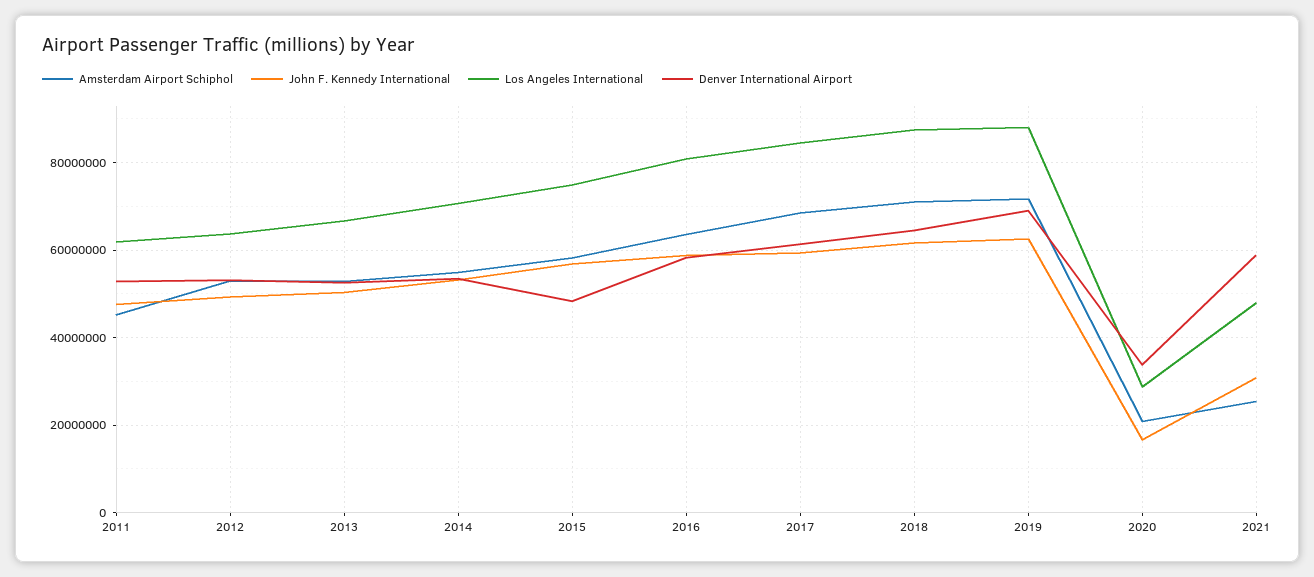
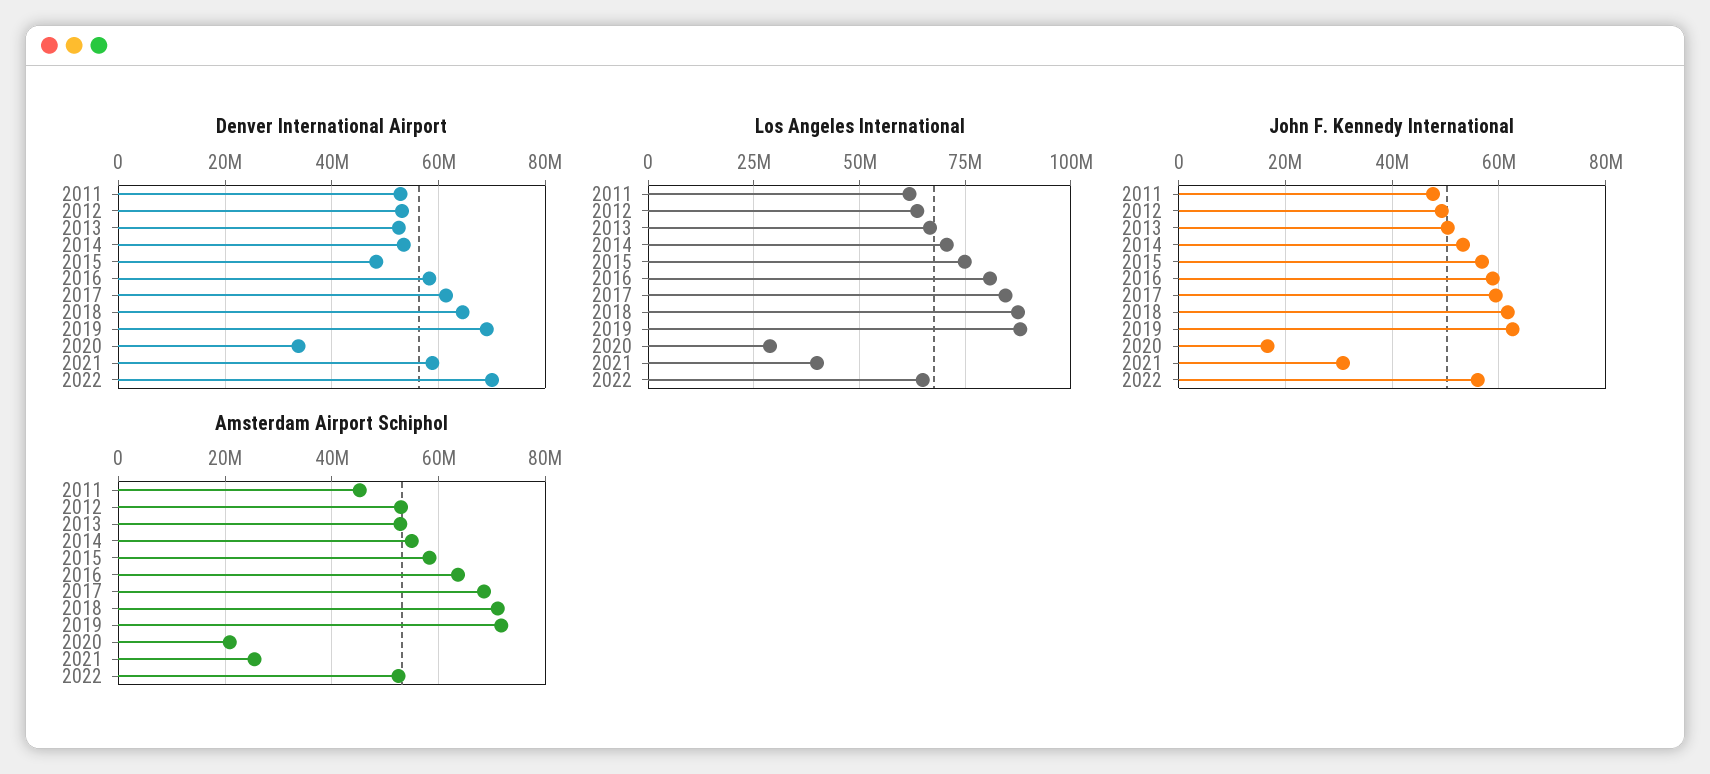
Los Angeles International, 2021: 48000000 -> 40000000
Denver International Airport, 2022: none -> 70000000
Los Angeles International, 2022: none -> 65000000
John F. Kennedy International, 2022: none -> 56000000
Amsterdam Airport Schiphol, 2022: none -> 52000000

